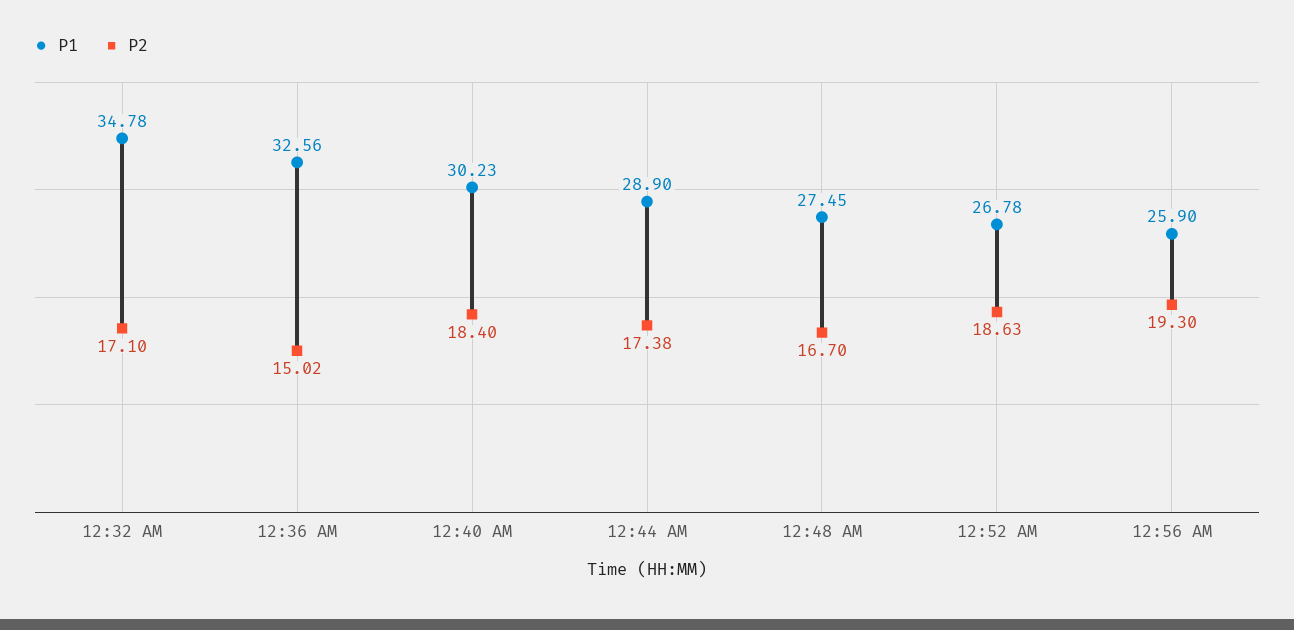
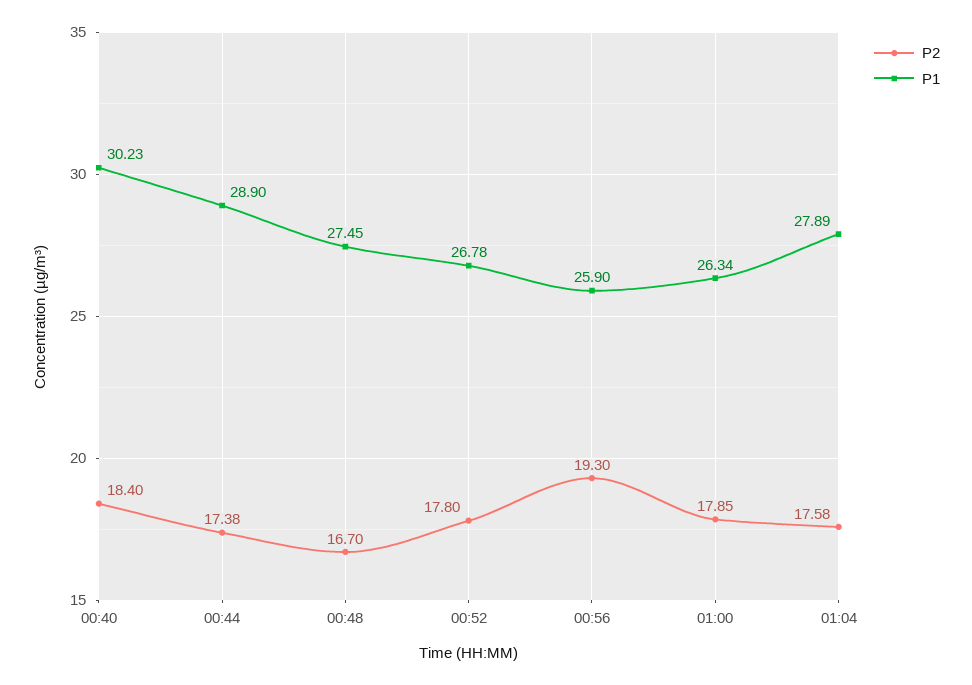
P1, 12:32 AM: 34.78 -> none
P2, 12:32 AM: 17.1 -> none
P1, 12:36 AM: 32.56 -> none
P2, 12:36 AM: 15.02 -> none
P2, 12:52 AM: 18.63 -> 17.8
P2, 01:00: none -> 17.85
P1, 01:00: none -> 26.34
P2, 01:04: none -> 17.58
P1, 01:04: none -> 27.89

